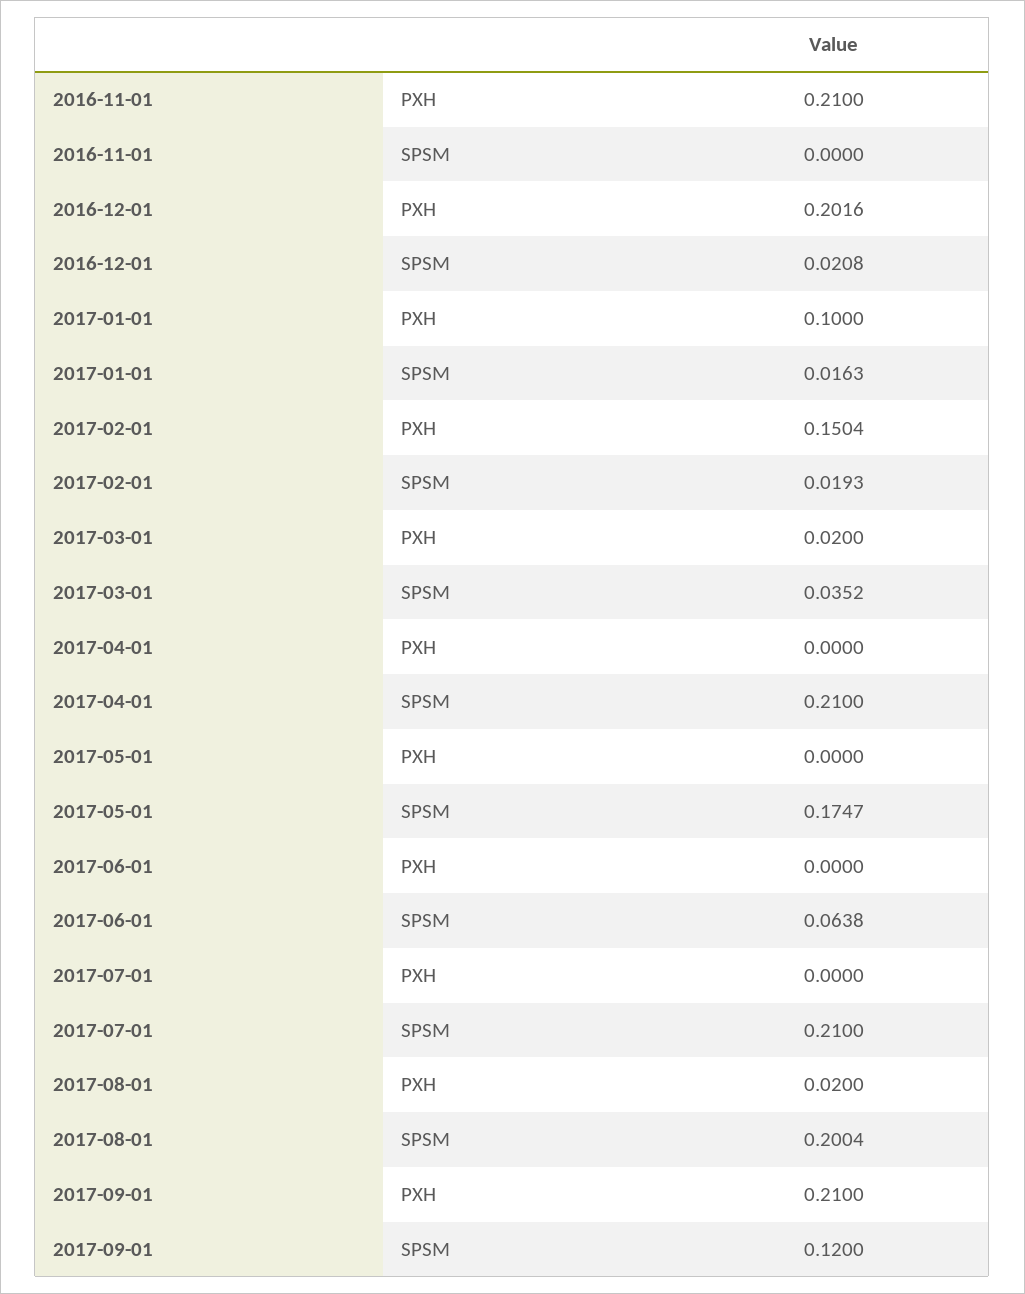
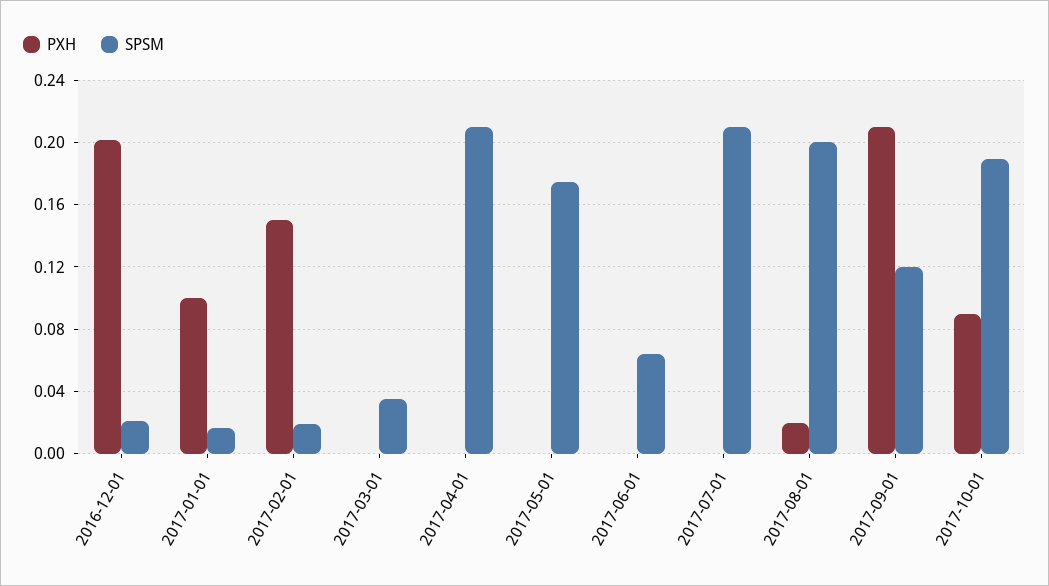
PXH, 2016-11-01: 0.21 -> none
SPSM, 2016-11-01: 0 -> none
PXH, 2017-03-01: 0.02 -> 0
PXH, 2017-10-01: none -> 0.09
SPSM, 2017-10-01: none -> 0.19

